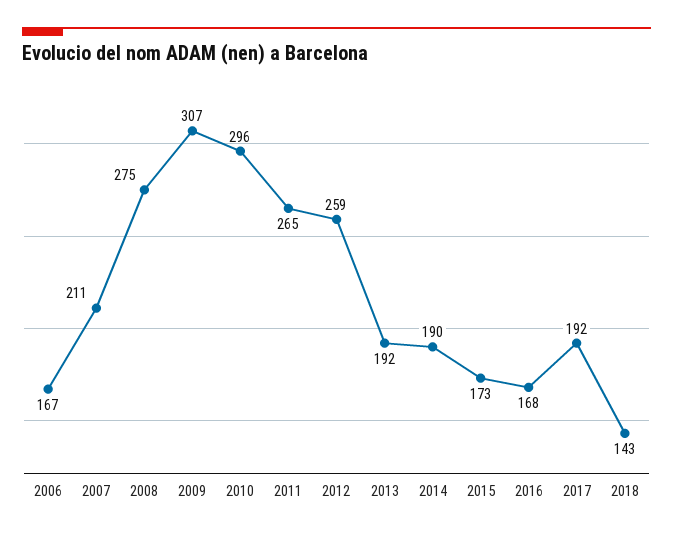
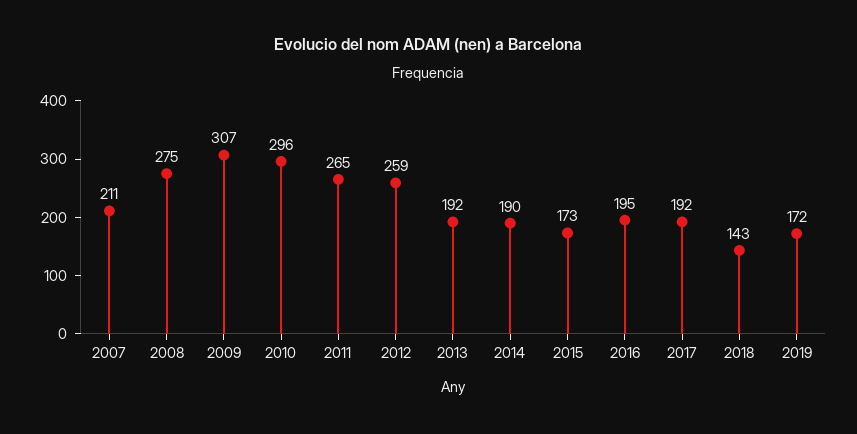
2006: 167 -> none
2016: 168 -> 195
2019: none -> 172

